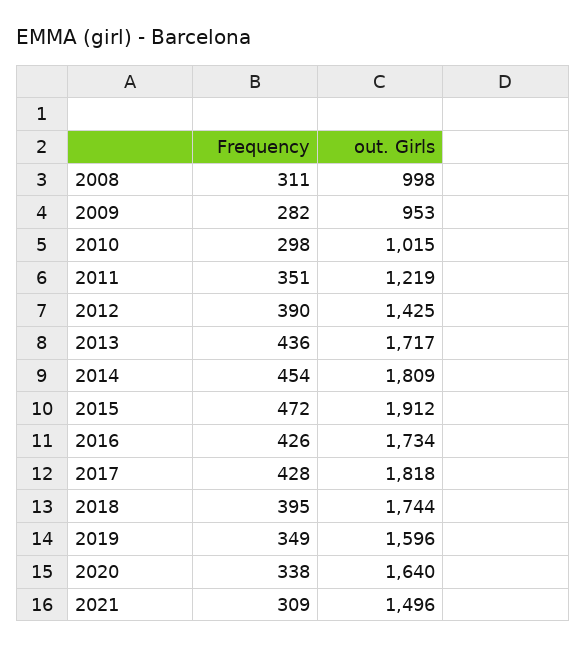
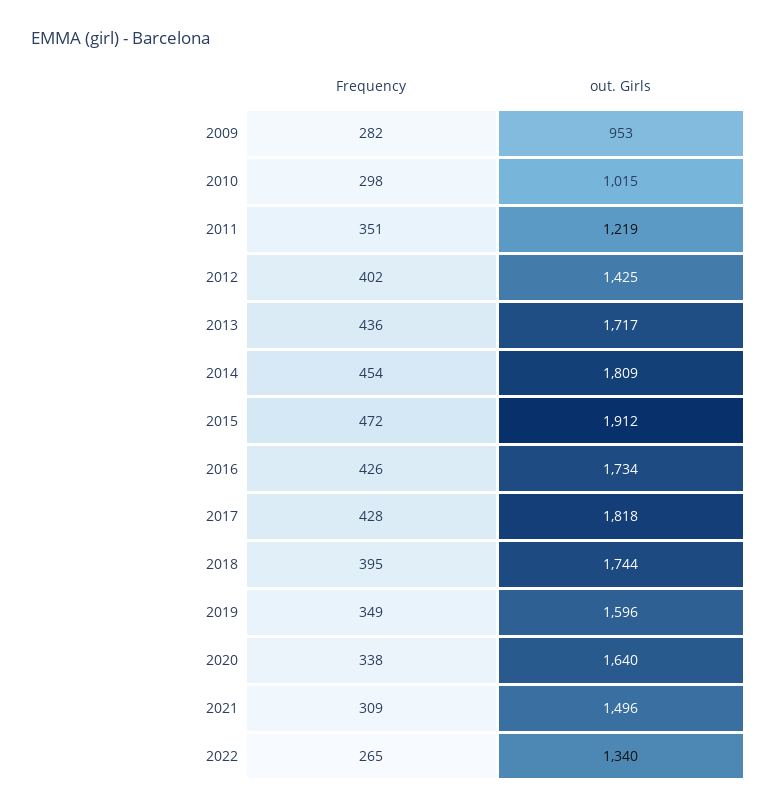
Frequency, 2008: 311 -> none
out. Girls, 2008: 998 -> none
Frequency, 2012: 390 -> 402
Frequency, 2022: none -> 265
out. Girls, 2022: none -> 1340

